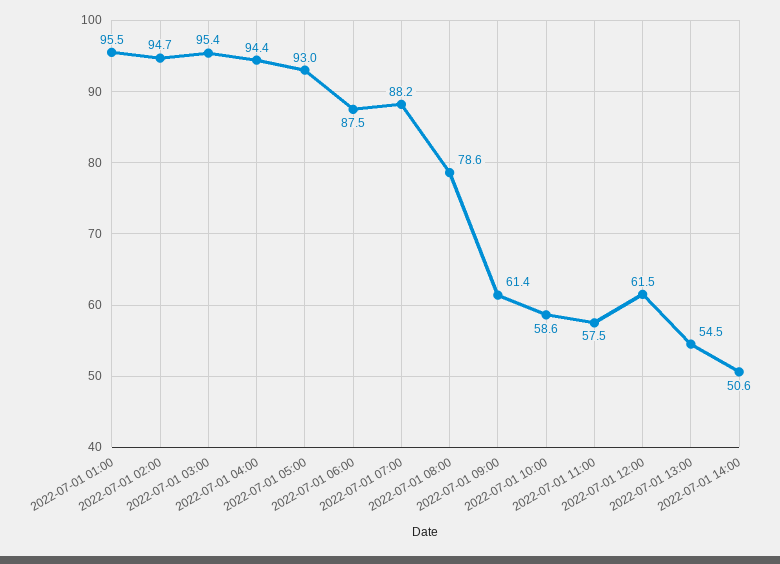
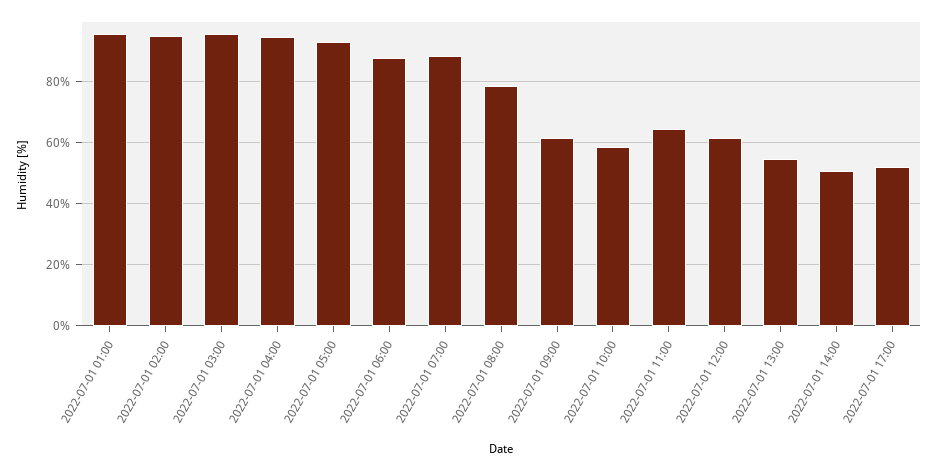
2022-07-01 11:00: 57.5 -> 64
2022-07-01 17:00: none -> 52

